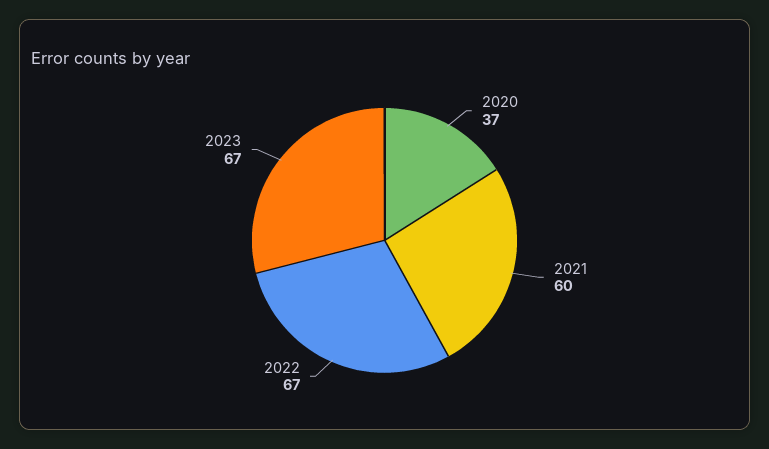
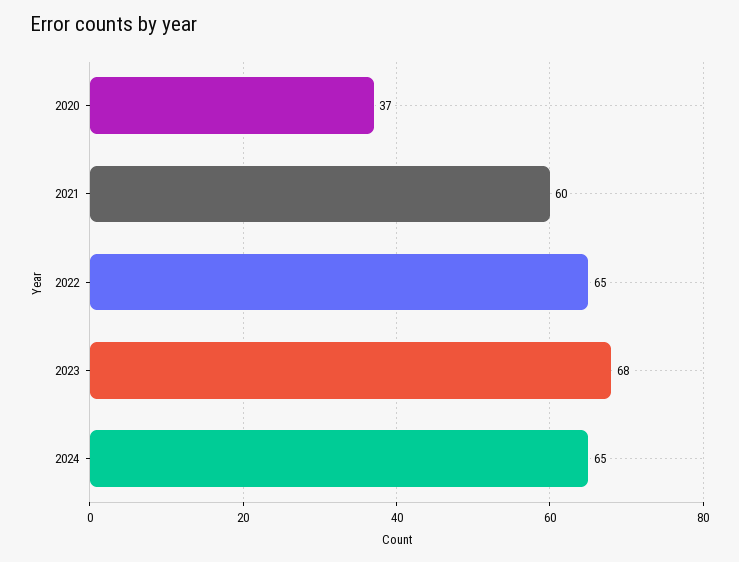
2022: 67 -> 65
2023: 67 -> 68
2024: none -> 65

